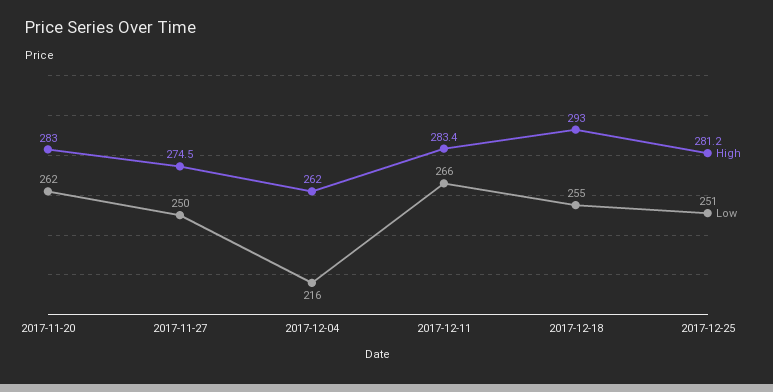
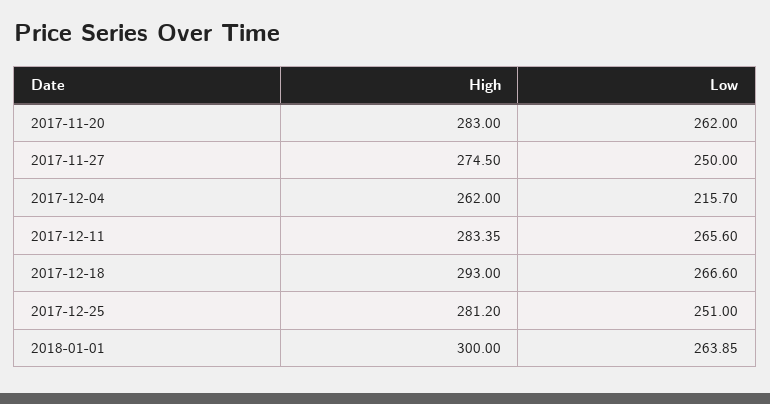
Low, 2017-12-18: 255 -> 266.6
High, 2018-01-01: none -> 300
Low, 2018-01-01: none -> 263.85

